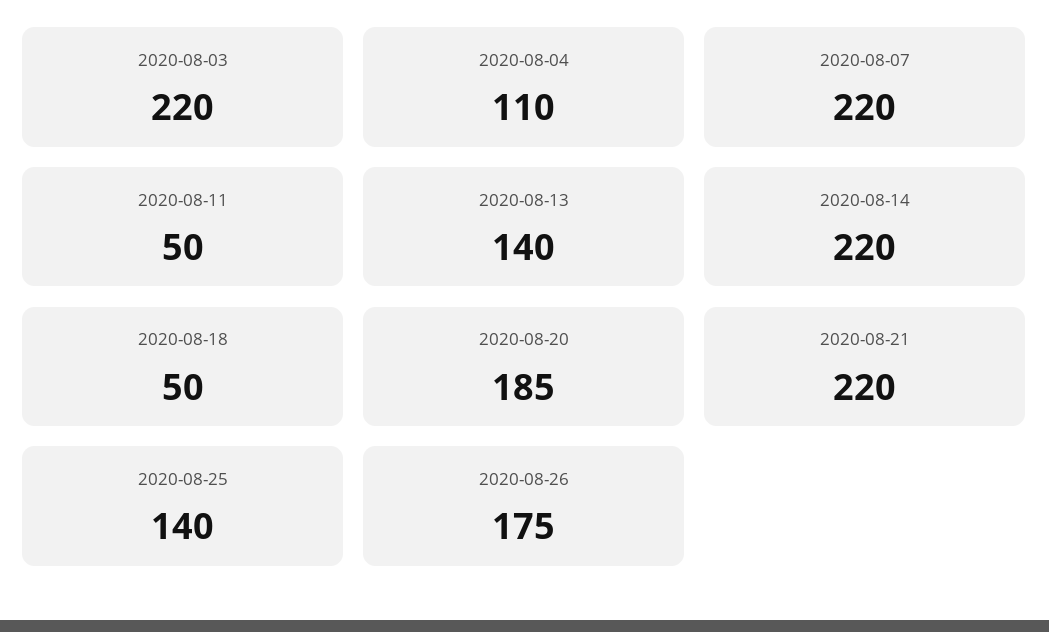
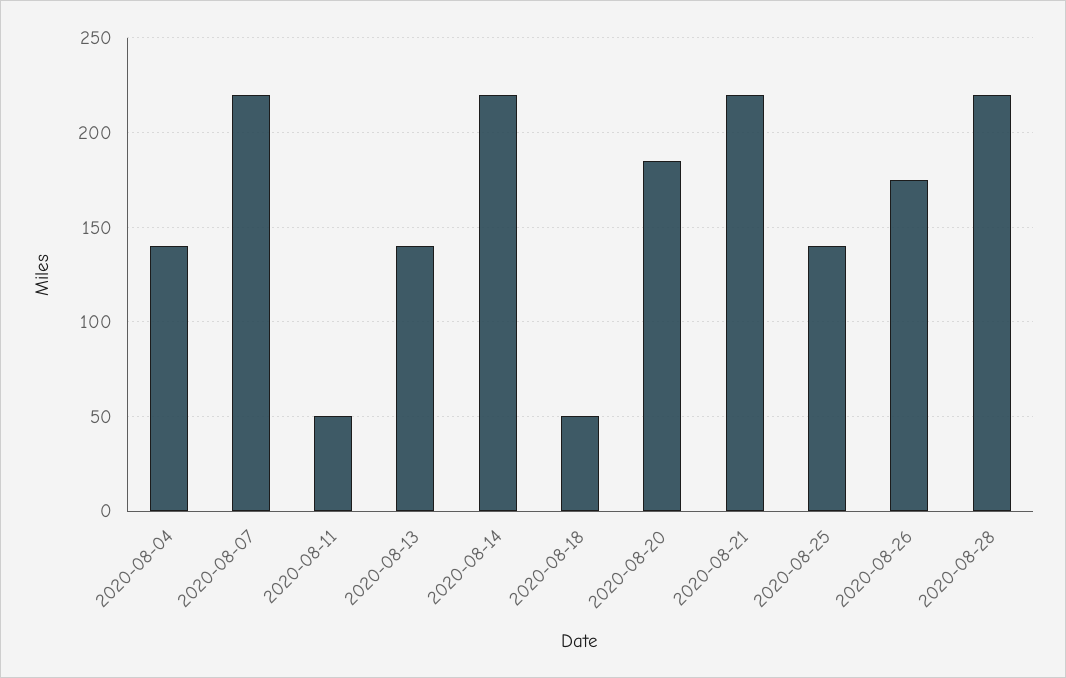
2020-08-03: 220 -> none
2020-08-04: 110 -> 140
2020-08-28: none -> 220

